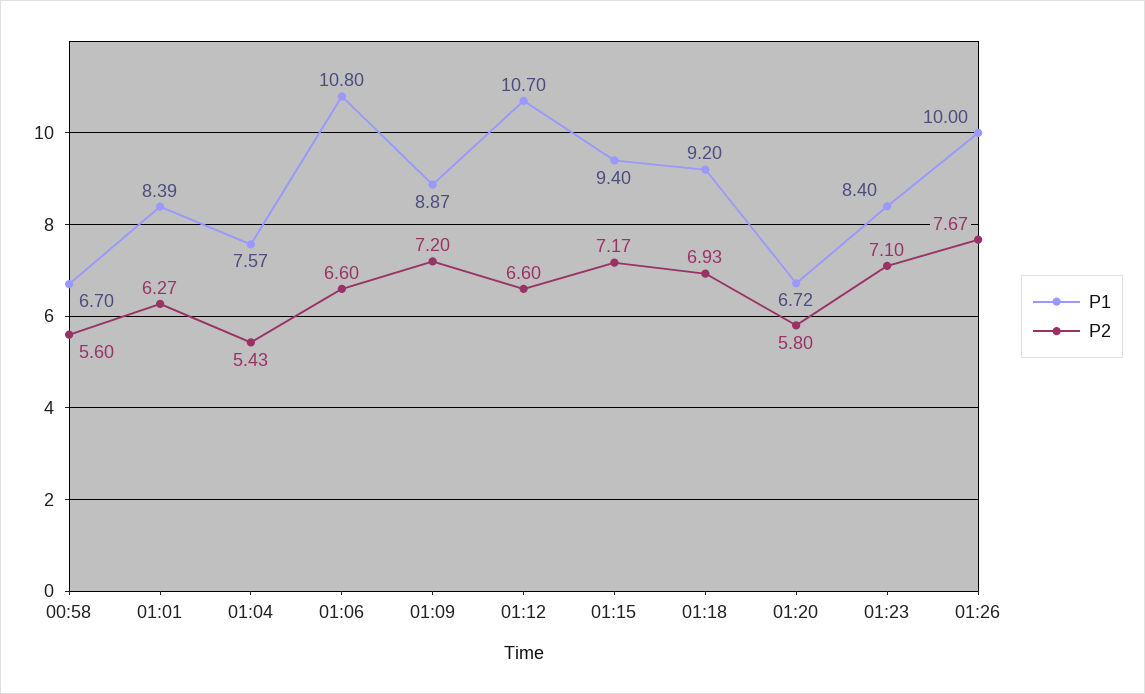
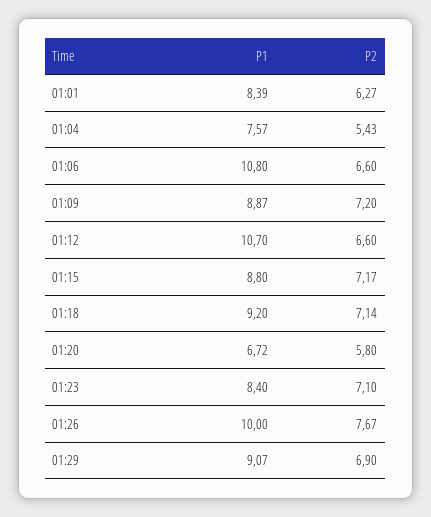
P1, 00:58: 6.7 -> none
P2, 00:58: 5.6 -> none
P1, 01:15: 9.4 -> 8.8
P2, 01:18: 6.93 -> 7.14
P1, 01:29: none -> 9.07
P2, 01:29: none -> 6.9

